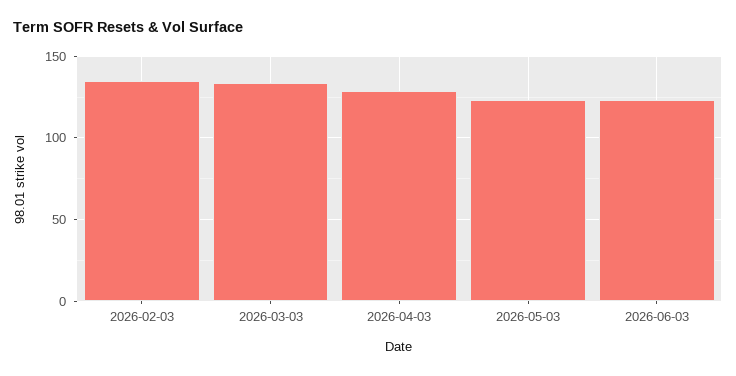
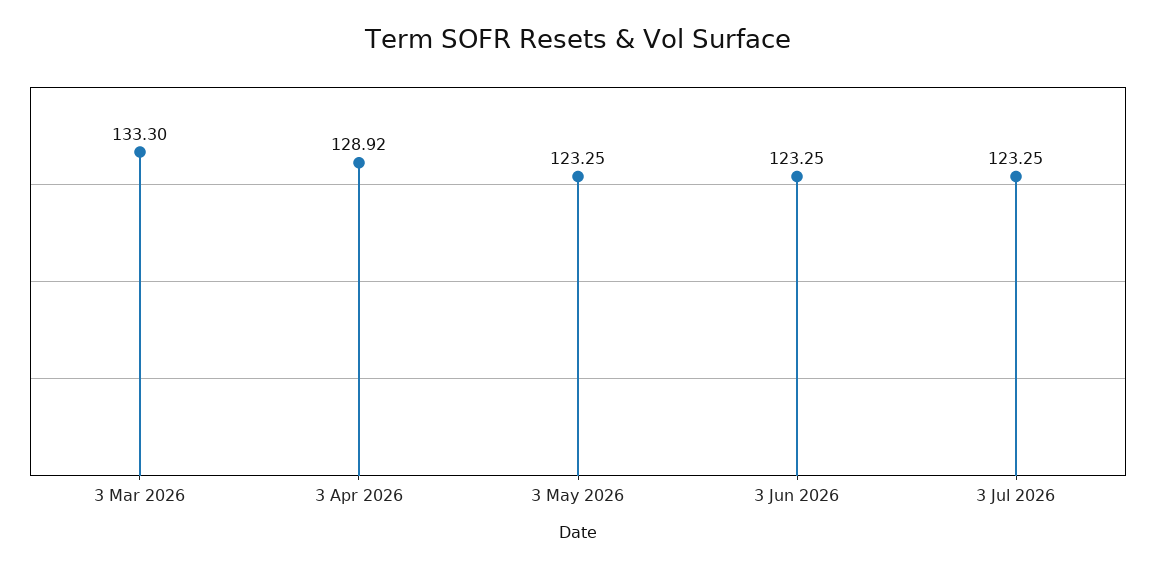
2026-02-03: 135 -> none
3 Jul 2026: none -> 123.25

